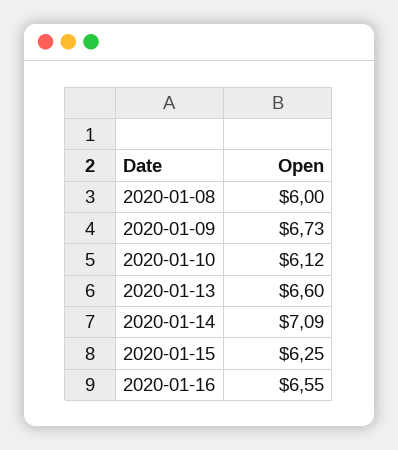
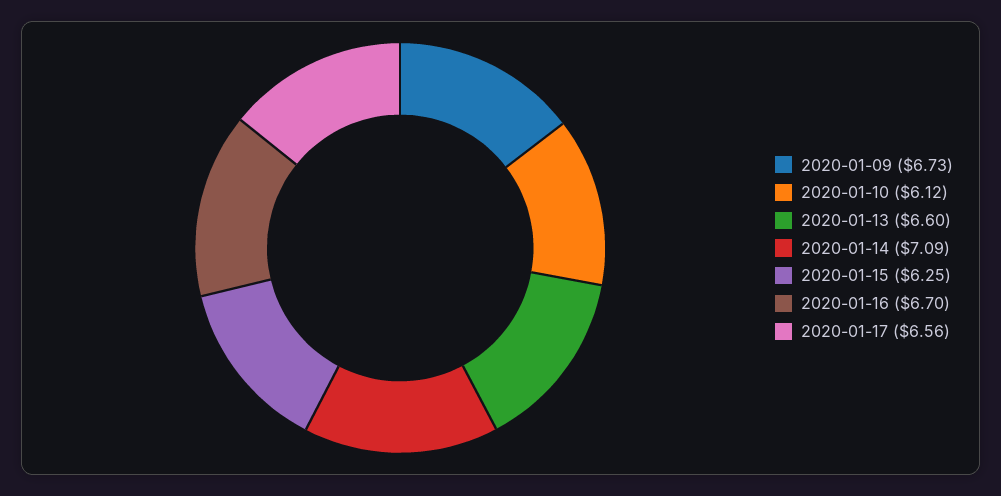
2020-01-08: 6 -> none
2020-01-16: 6.55 -> 6.7
2020-01-17: none -> 6.56

